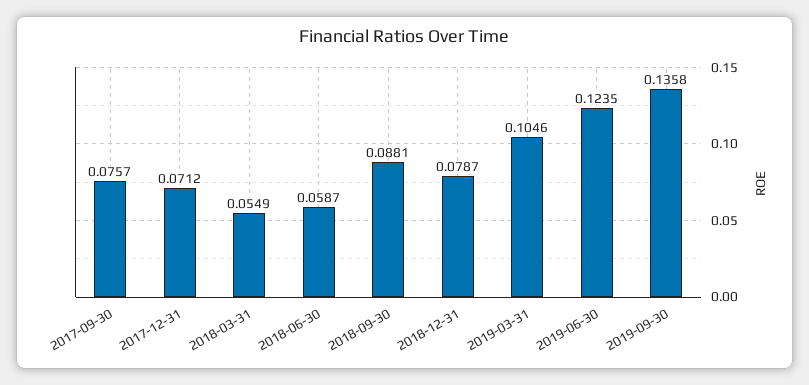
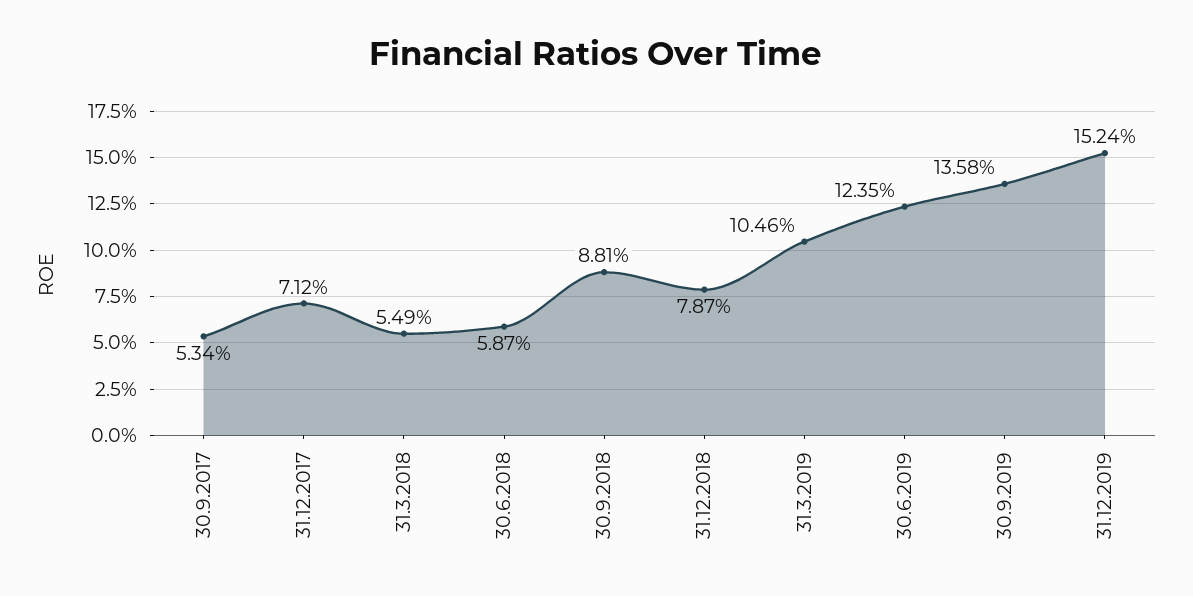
2017-09-30: 0.0757 -> 0.0534
31.12.2019: none -> 0.1524

